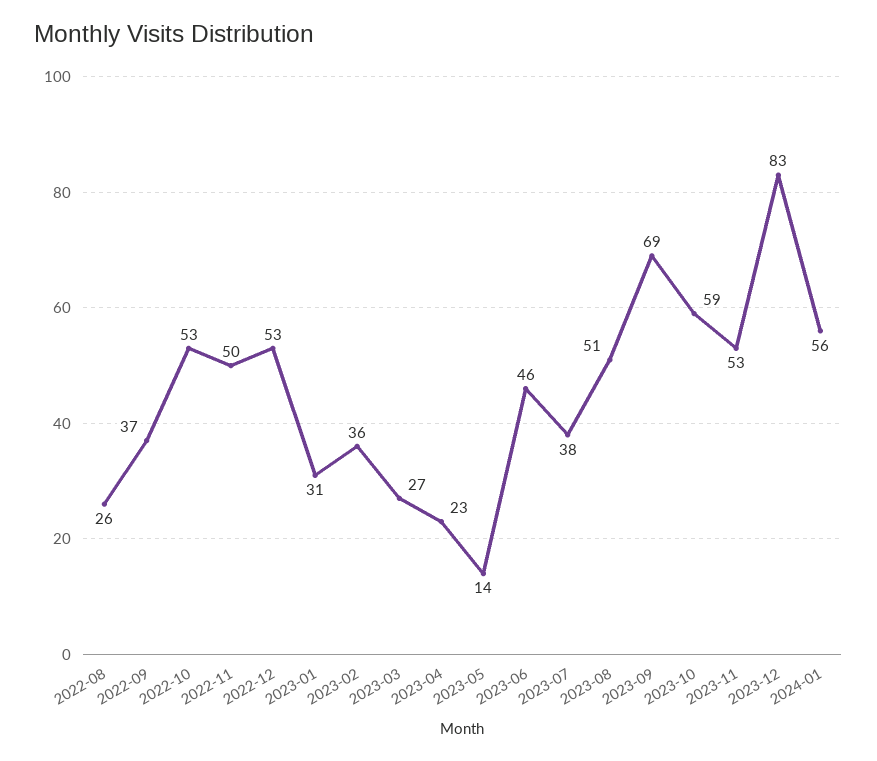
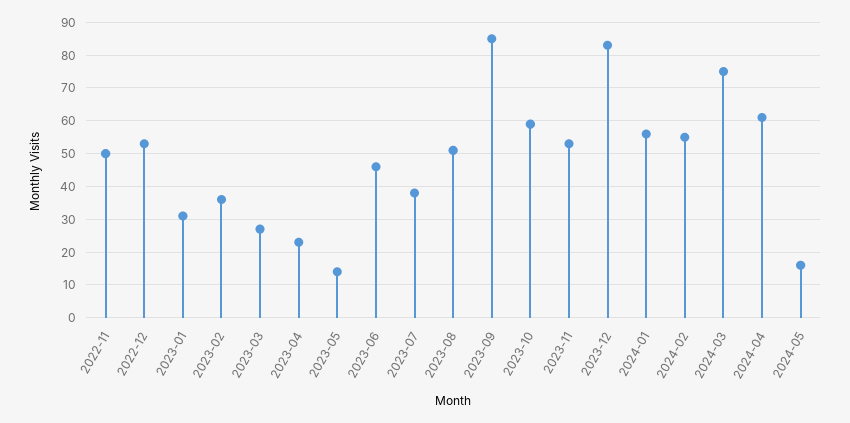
2022-08: 26 -> none
2022-09: 37 -> none
2022-10: 53 -> none
2023-09: 69 -> 85
2024-02: none -> 55
2024-03: none -> 75
2024-04: none -> 60
2024-05: none -> 15

